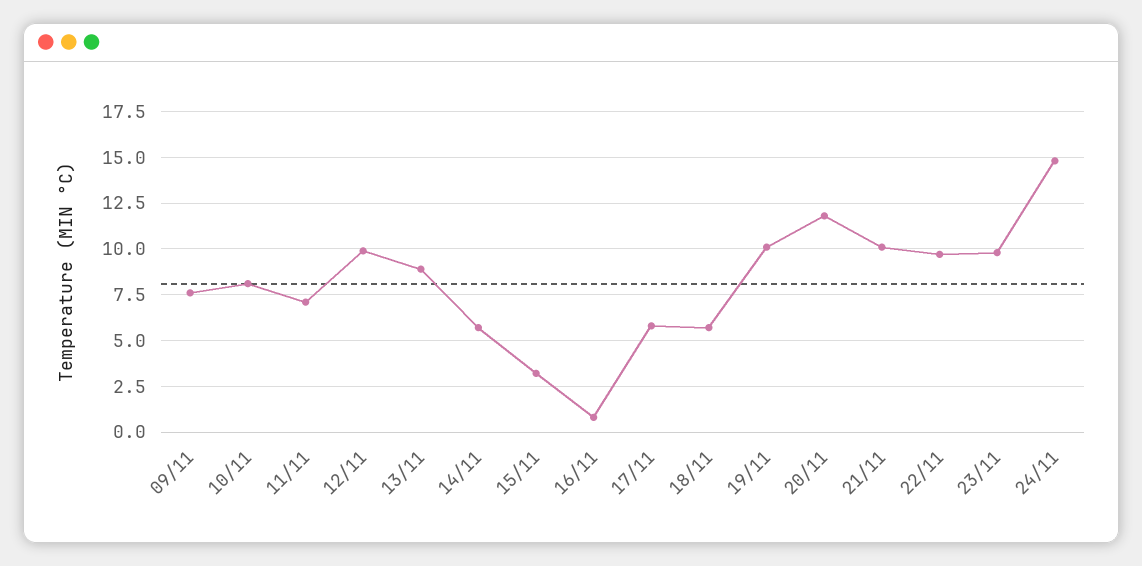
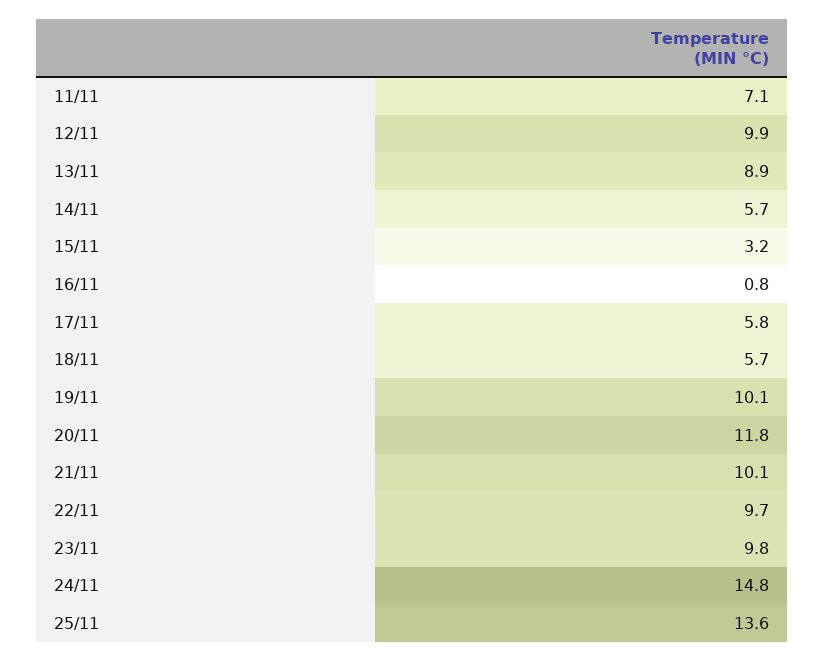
09/11: 7.5 -> none
10/11: 8 -> none
25/11: none -> 13.6

